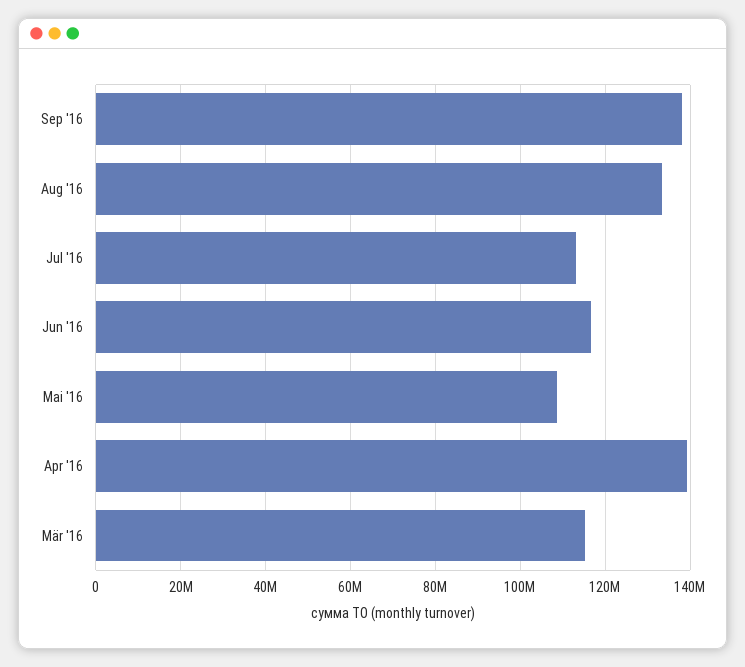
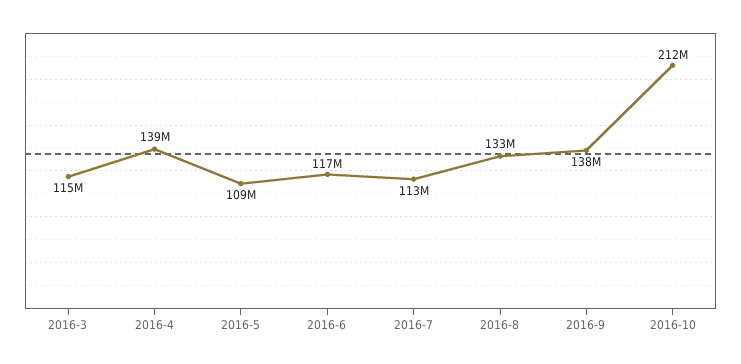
2016-10: none -> 212000000

